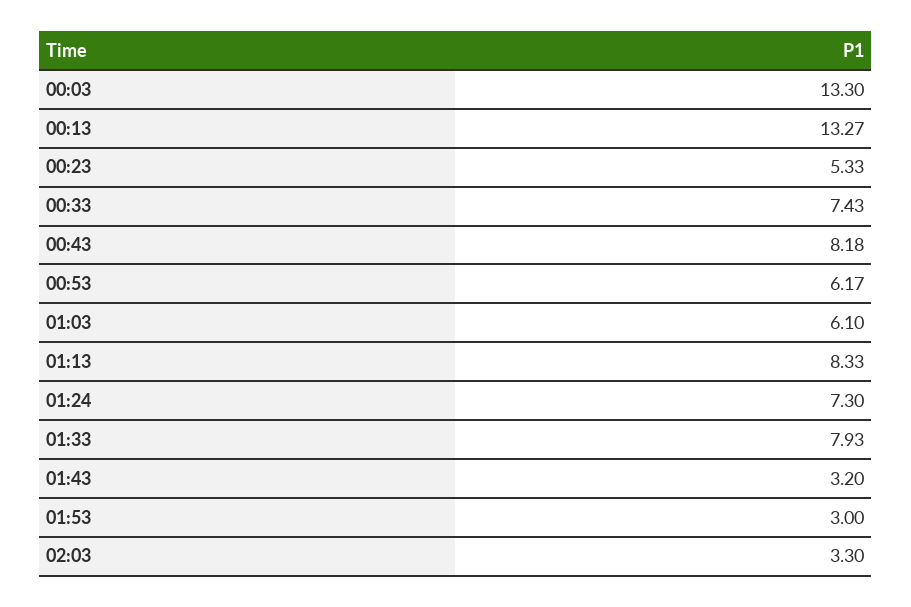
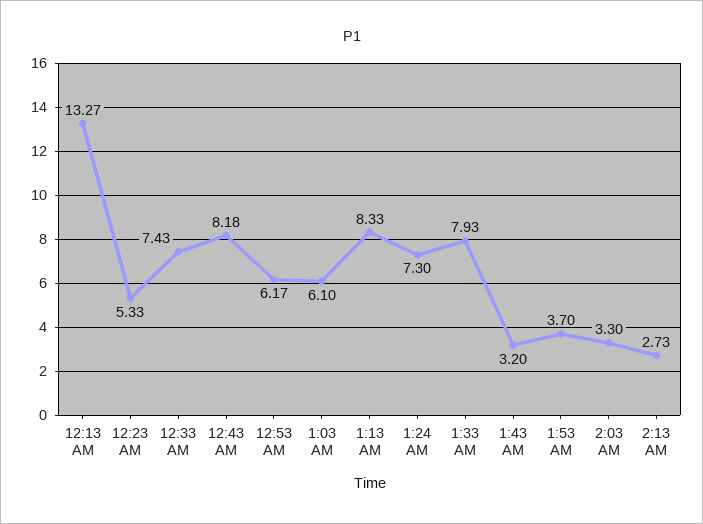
00:03: 13.3 -> none
01:53: 3 -> 3.7
2:13 AM: none -> 2.73

